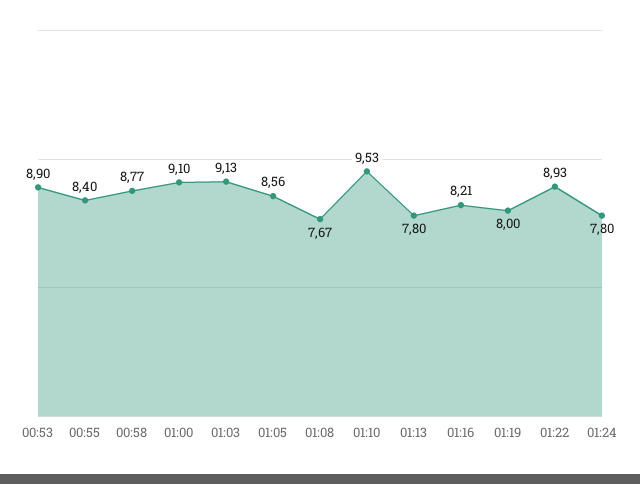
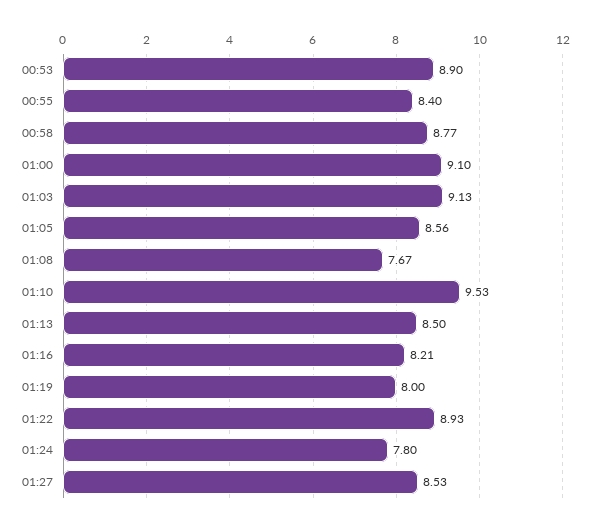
01:13: 7.8 -> 8.5
01:27: none -> 8.53

